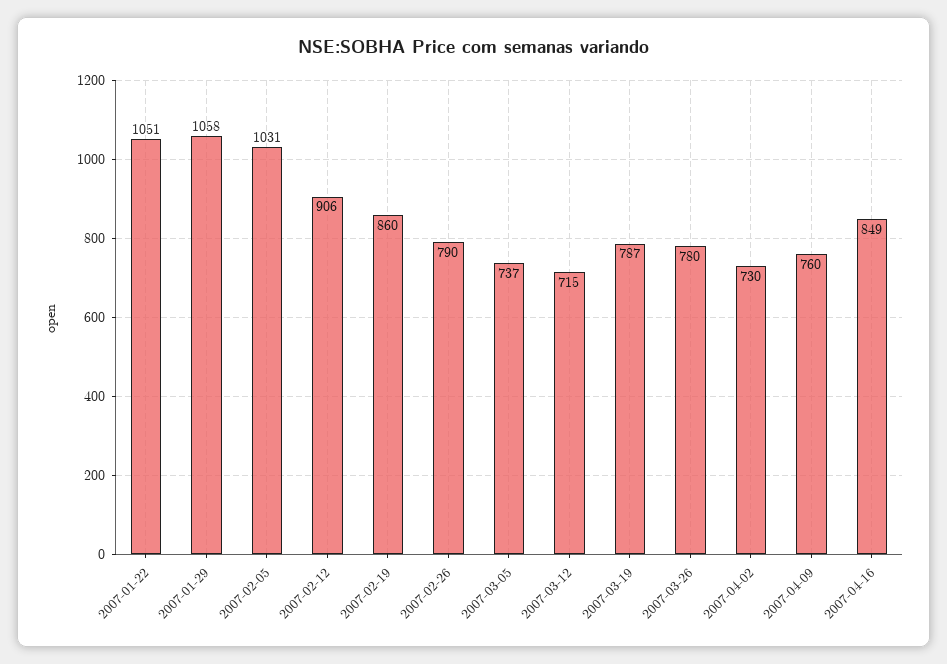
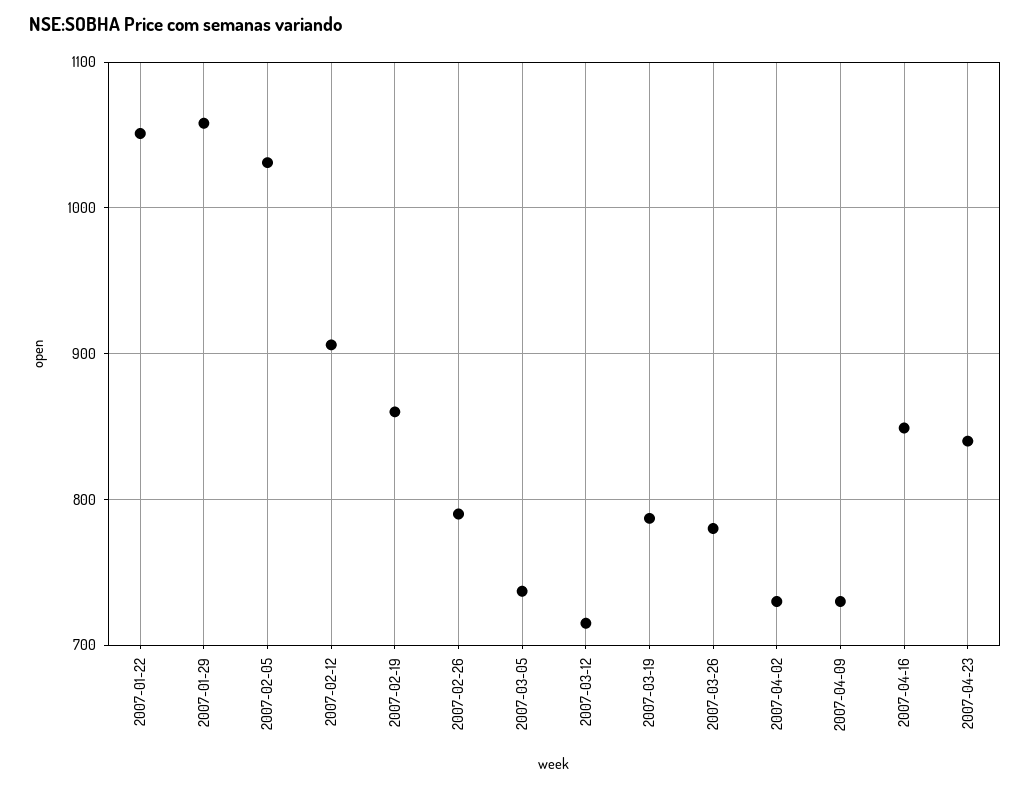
2007-04-09: 760 -> 730
2007-04-23: none -> 840

